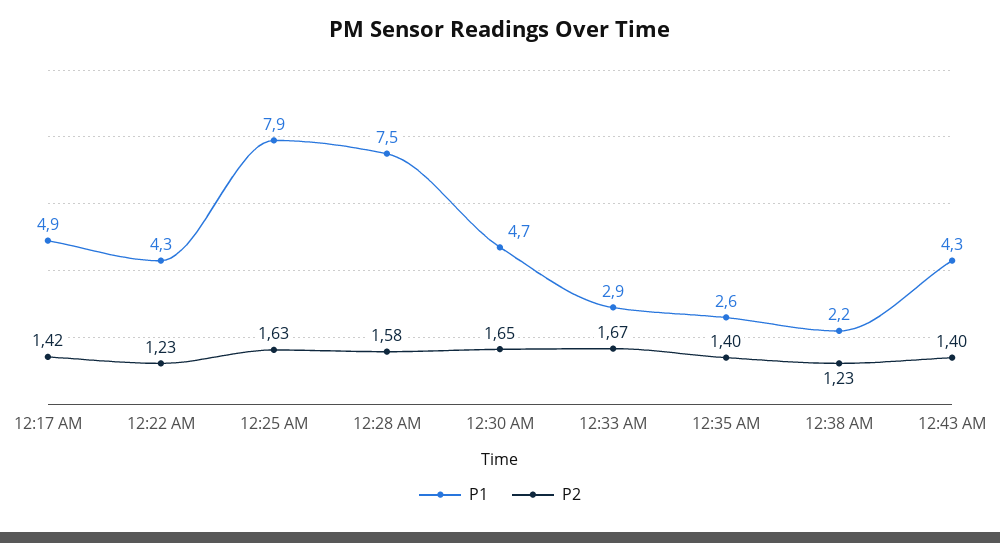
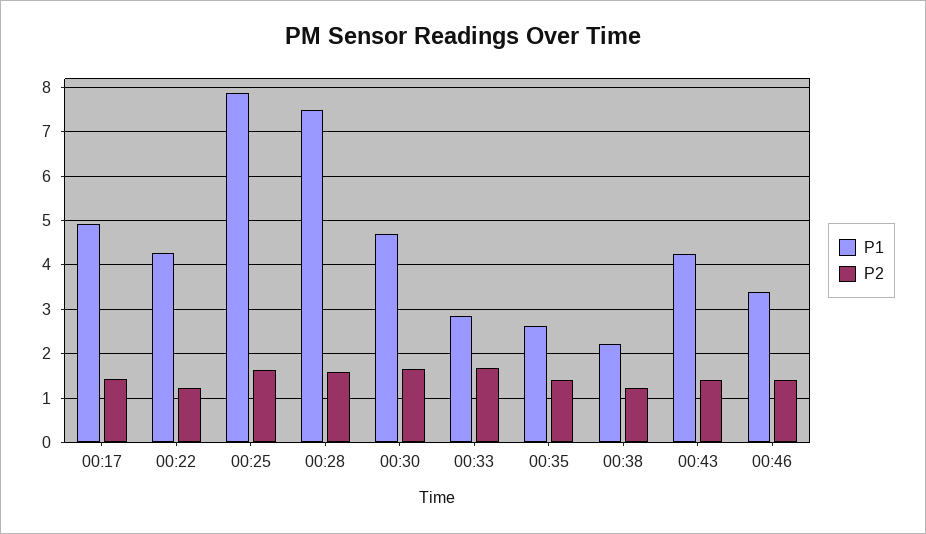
P1, 00:46: none -> 3.4
P2, 00:46: none -> 1.4

